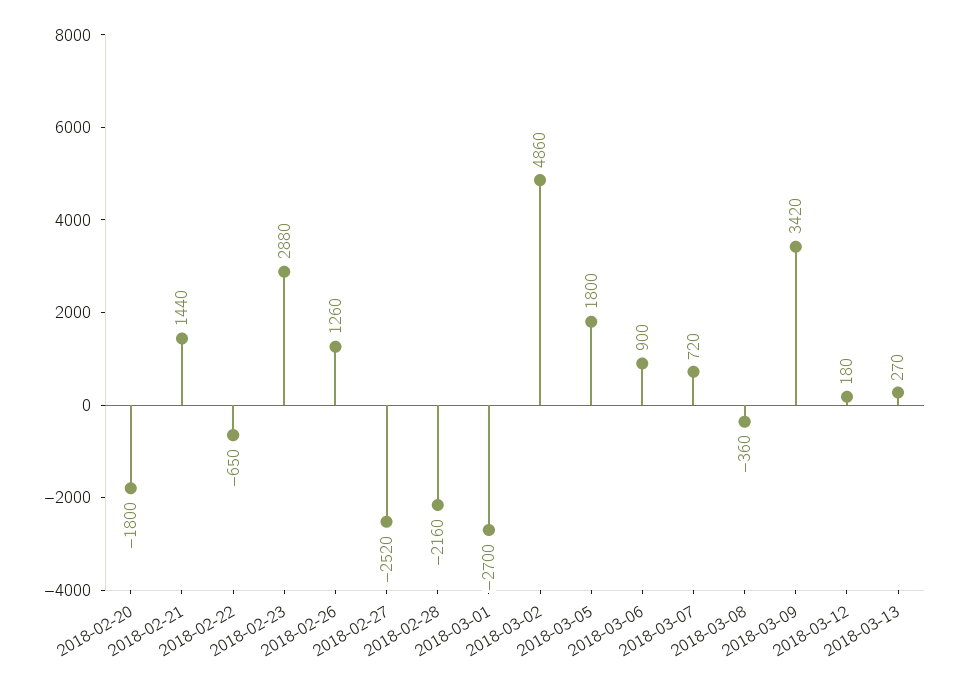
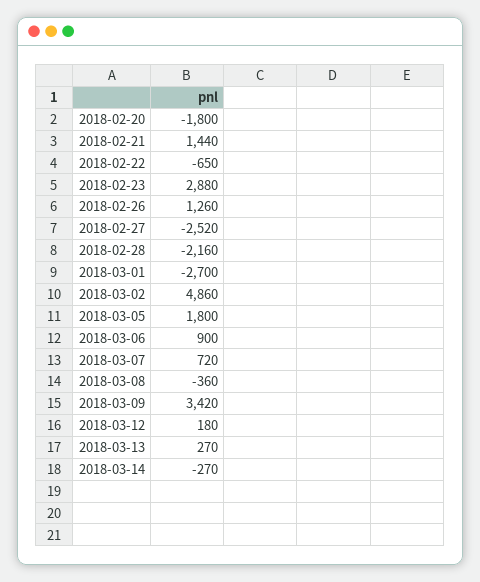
2018-03-14: none -> -270

